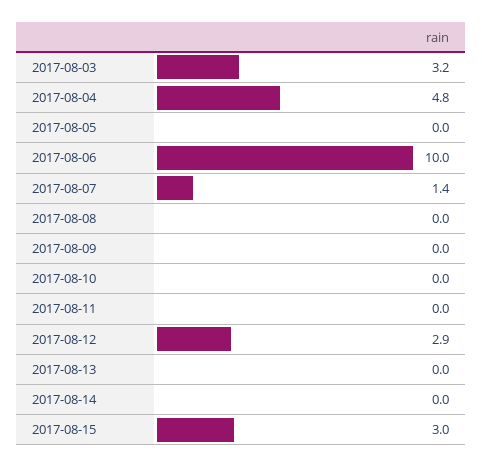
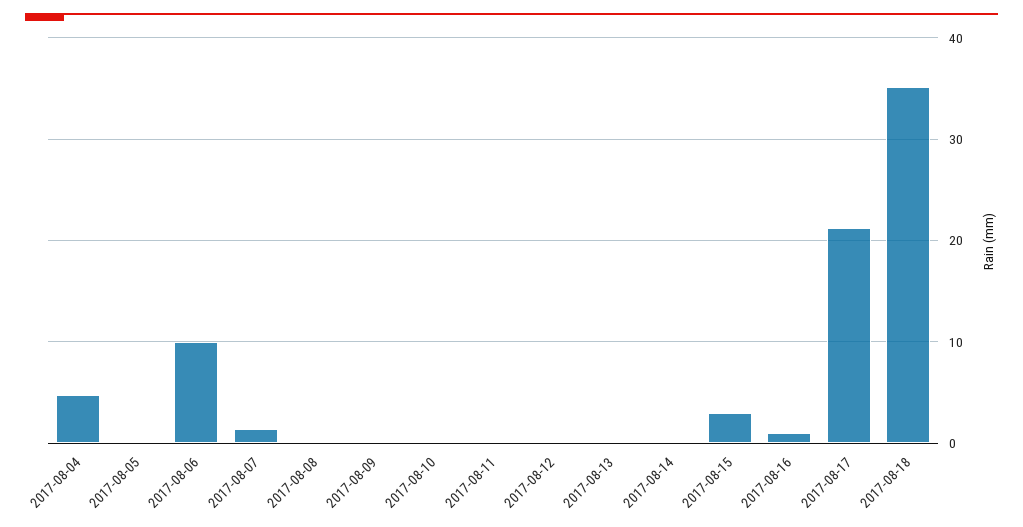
2017-08-03: 3.2 -> none
2017-08-12: 2.9 -> 0
2017-08-16: none -> 1
2017-08-17: none -> 21
2017-08-18: none -> 35

